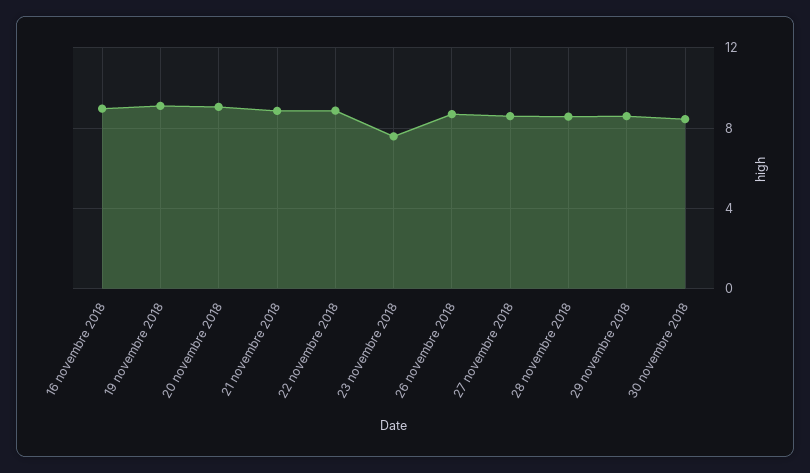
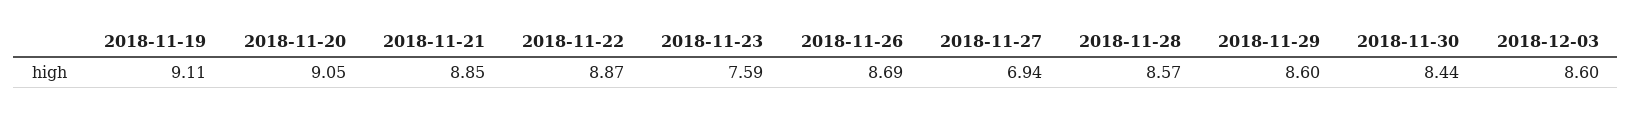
16 novembre 2018: 9 -> none
27 novembre 2018: 8.5 -> 6.94
2018-12-03: none -> 8.6

